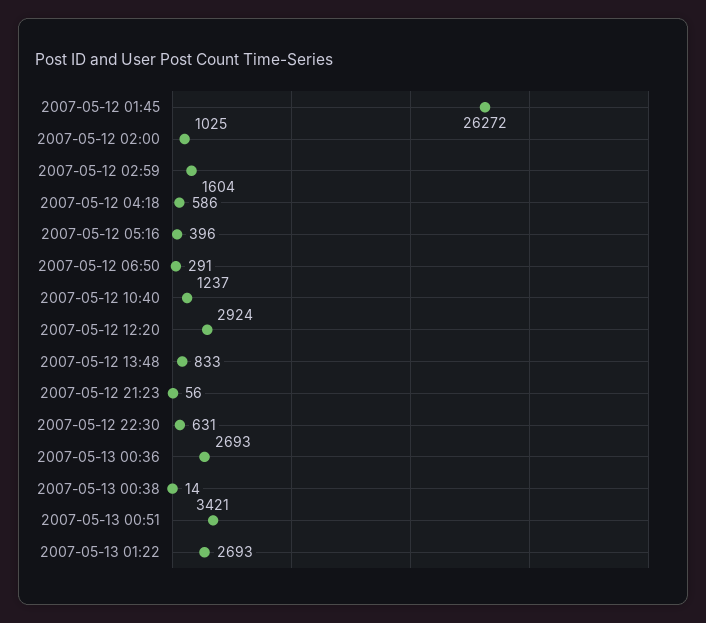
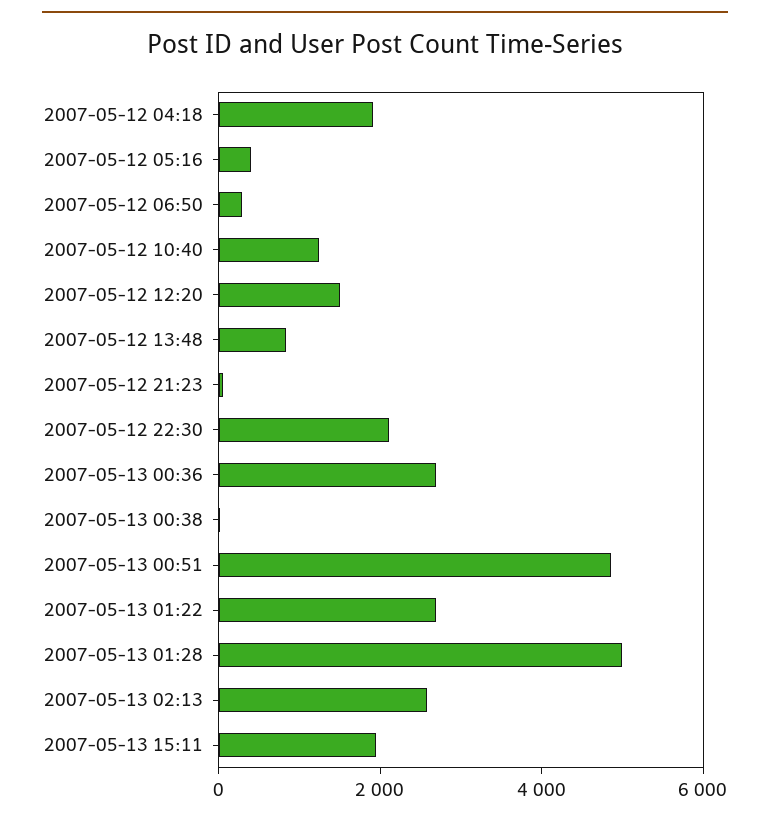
2007-05-12 01:45: 26272 -> none
2007-05-12 02:00: 1025 -> none
2007-05-12 02:59: 1604 -> none
2007-05-12 04:18: 586 -> 2000
2007-05-12 12:20: 2924 -> 1500
2007-05-12 22:30: 631 -> 2000
2007-05-13 00:51: 3421 -> 5000
2007-05-13 01:28: none -> 5000
2007-05-13 02:13: none -> 2500
2007-05-13 15:11: none -> 2000

